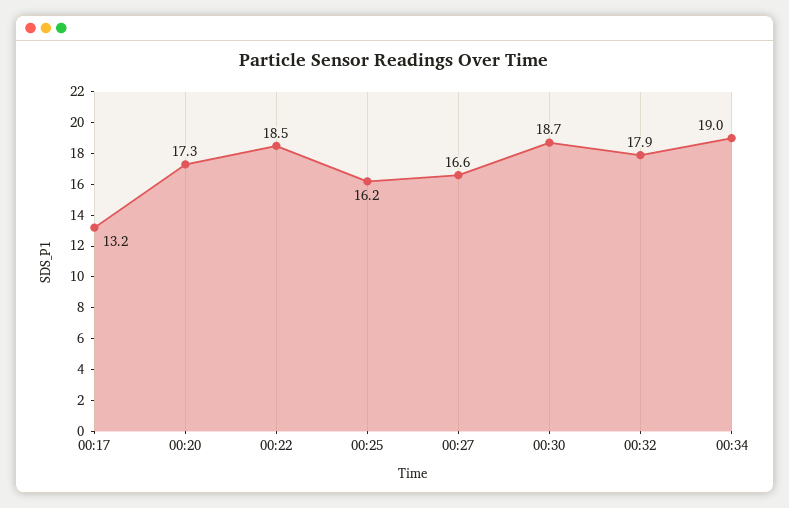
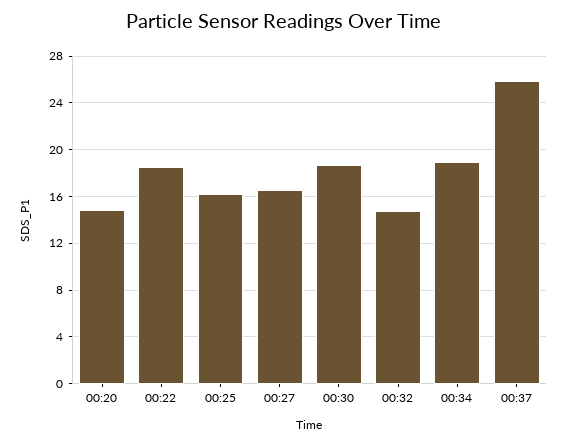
00:17: 13.2 -> none
00:20: 17.3 -> 15
00:32: 17.9 -> 15
00:37: none -> 26

